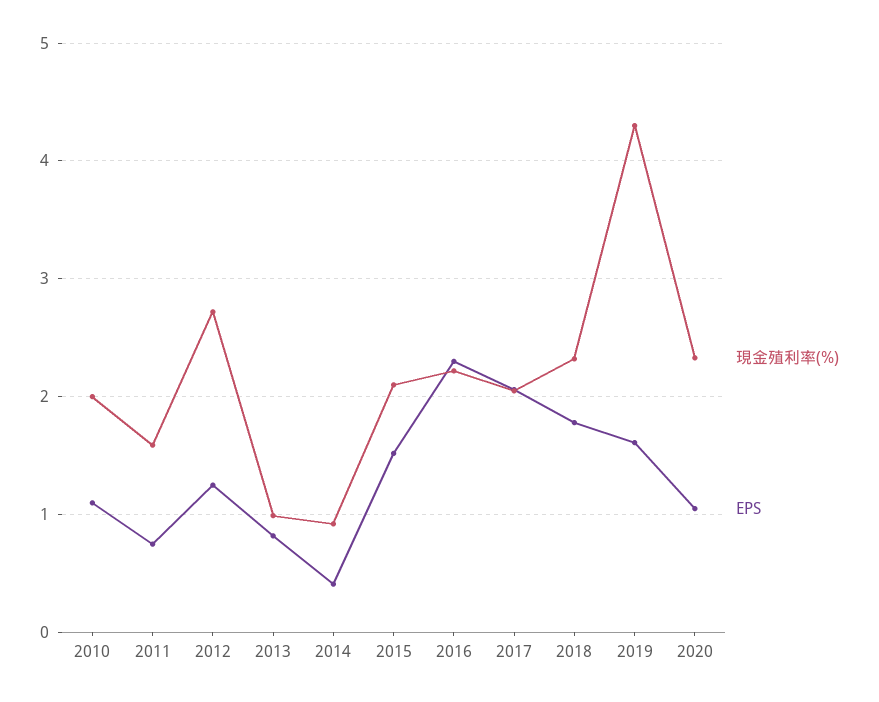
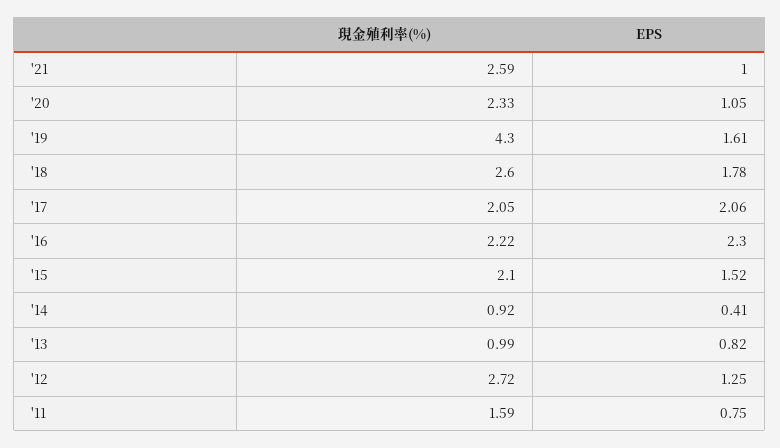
現金殖利率(%), 2010: 2 -> none
EPS, 2010: 1.1 -> none
現金殖利率(%), 2018: 2.3 -> 2.6
現金殖利率(%), '21: none -> 2.59
EPS, '21: none -> 1

